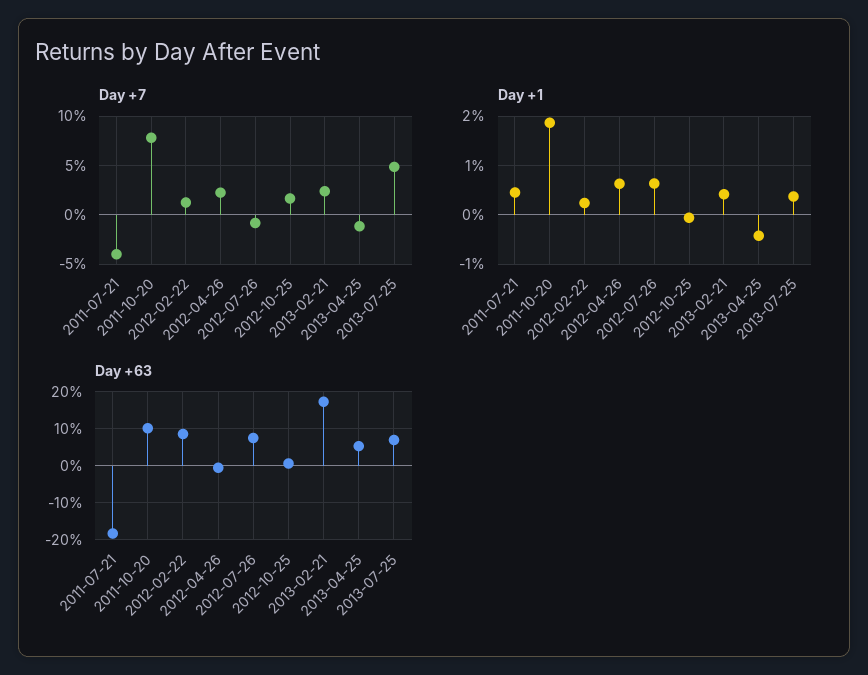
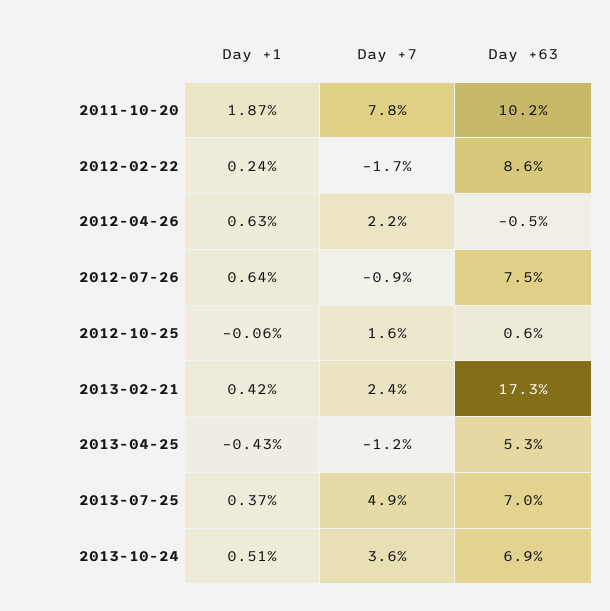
Day +7, 2011-07-21: -4 -> none
Day +7, 2012-02-22: 1 -> -1.7
Day +1, 2011-07-21: 0.4 -> none
Day +63, 2011-07-21: -18 -> none
Day +1, 2013-10-24: none -> 0.51
Day +7, 2013-10-24: none -> 3.6
Day +63, 2013-10-24: none -> 6.9

